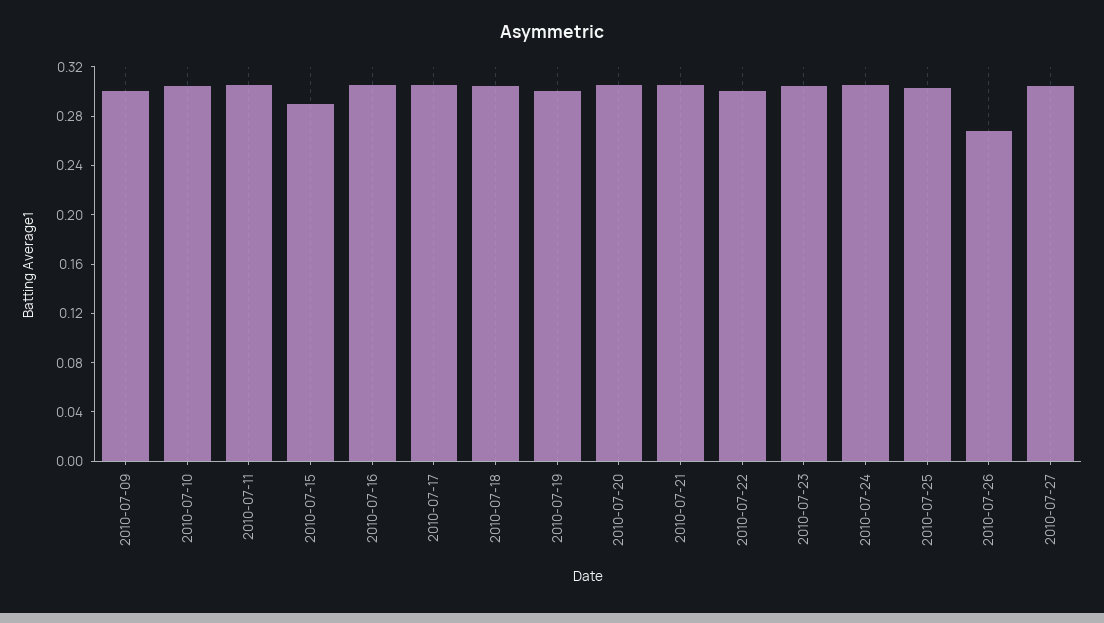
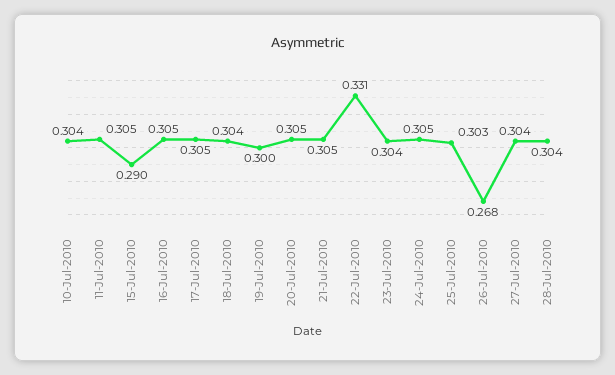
2010-07-09: 0.3 -> none
2010-07-22: 0.3 -> 0.331
28-Jul-2010: none -> 0.304

